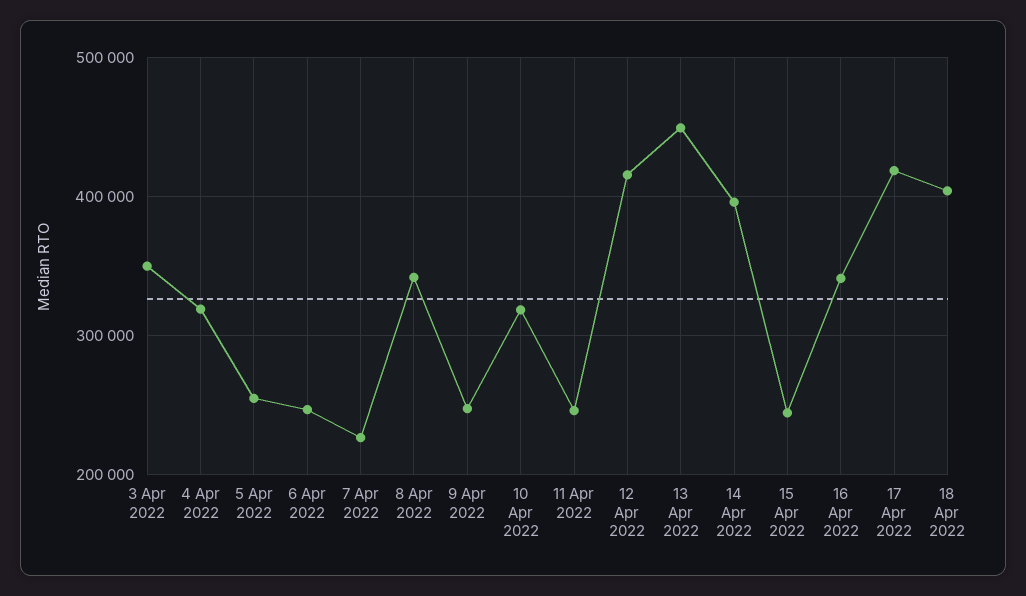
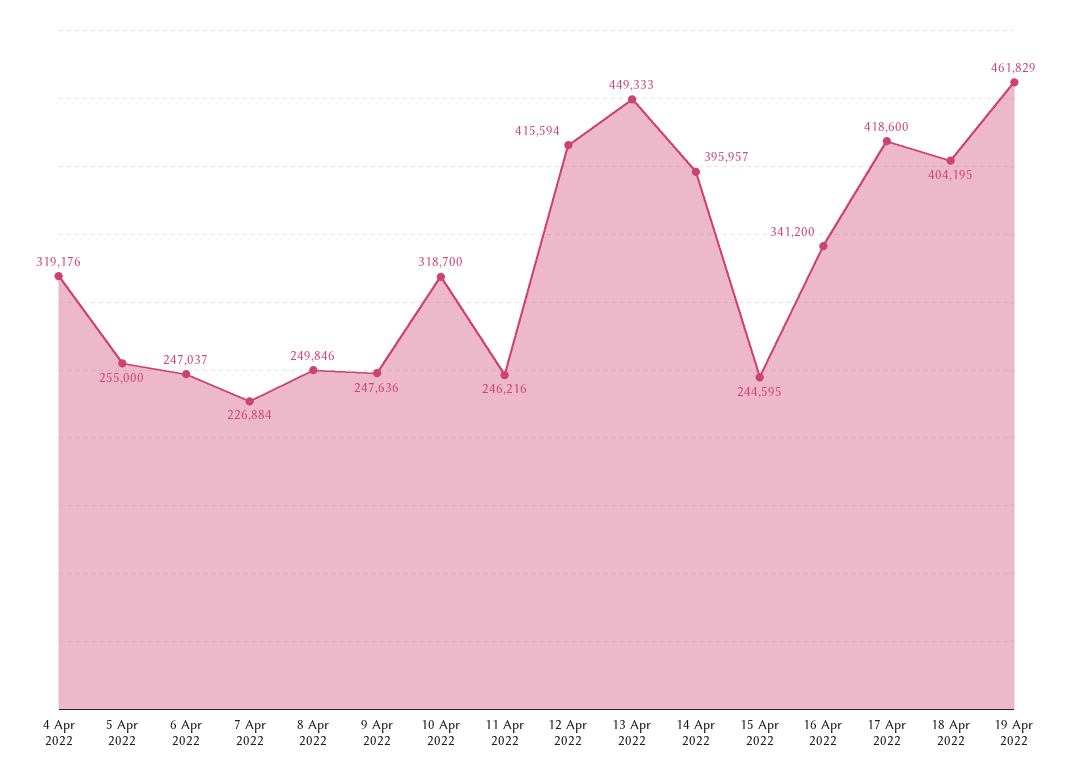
3 Apr 2022: 350000 -> none
8 Apr 2022: 340000 -> 249846
19 Apr 2022: none -> 461829

